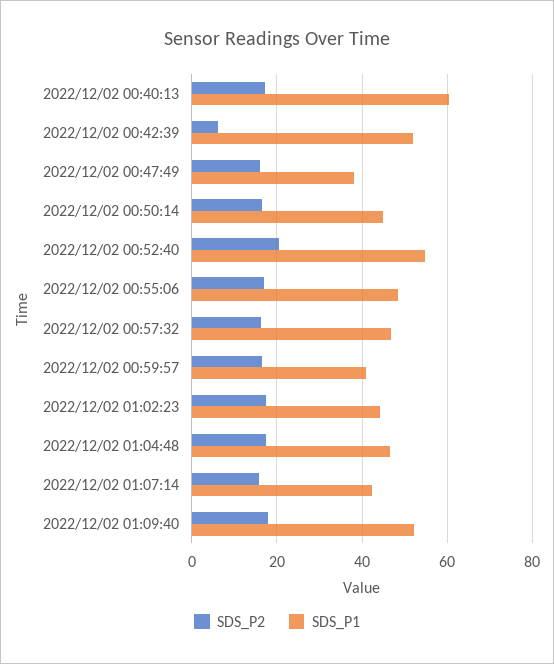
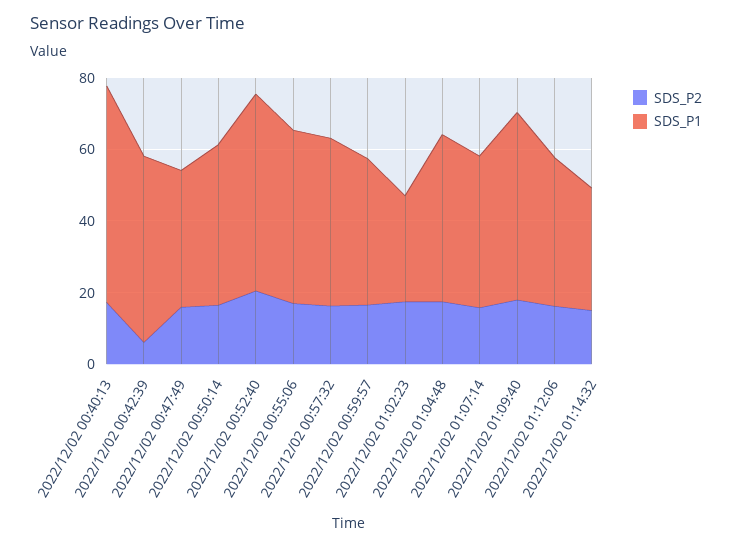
SDS_P1, 2022/12/02 01:02:23: 44 -> 30
SDS_P2, 2022/12/02 01:12:06: none -> 15
SDS_P1, 2022/12/02 01:12:06: none -> 40
SDS_P2, 2022/12/02 01:14:32: none -> 15
SDS_P1, 2022/12/02 01:14:32: none -> 35

